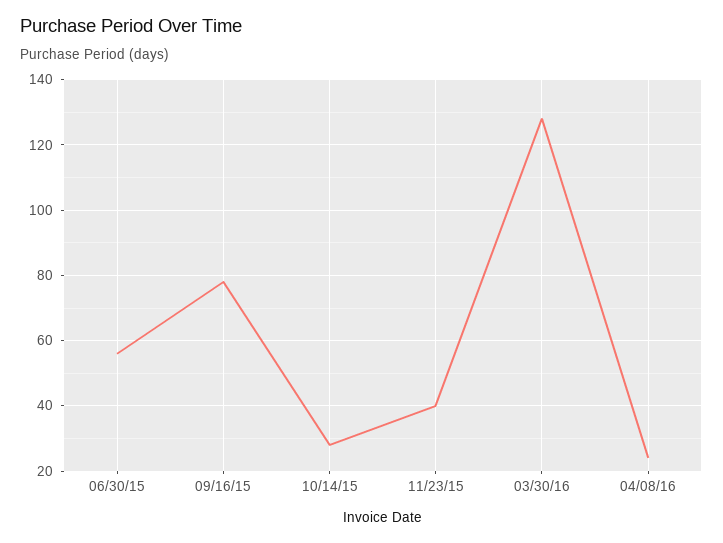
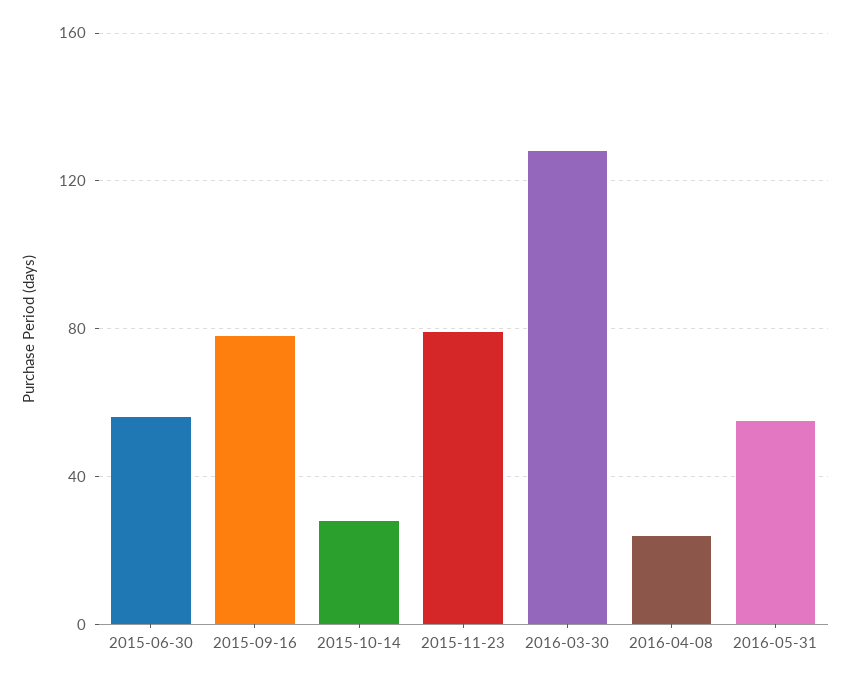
11/23/15: 40 -> 80
2016-05-31: none -> 55

